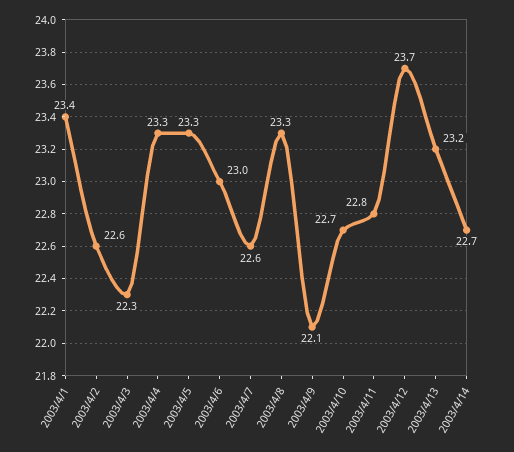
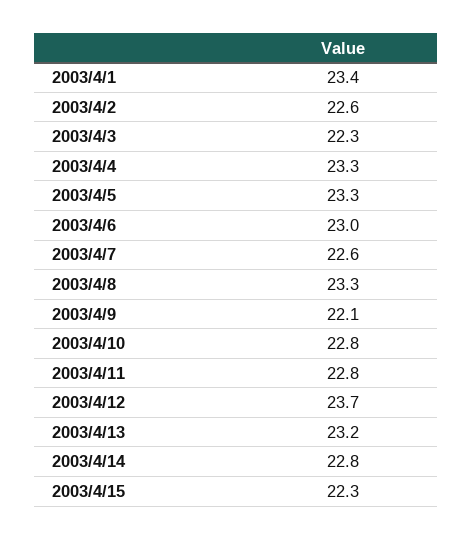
2003/4/10: 22.7 -> 22.8
2003/4/14: 22.7 -> 22.8
2003/4/15: none -> 22.3

